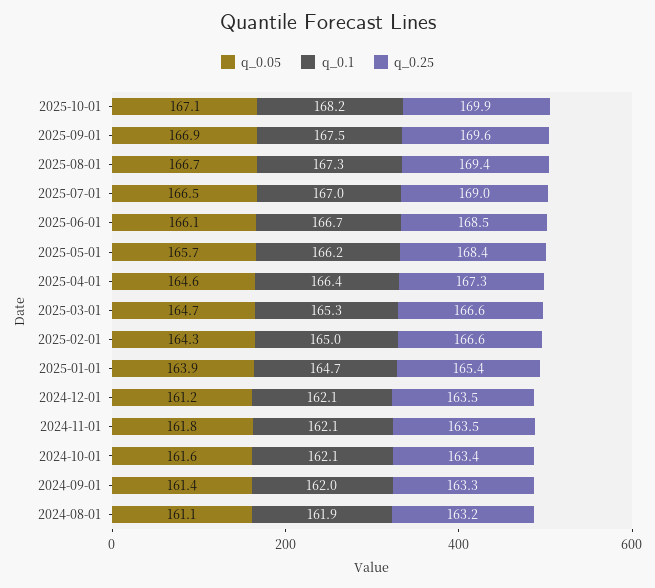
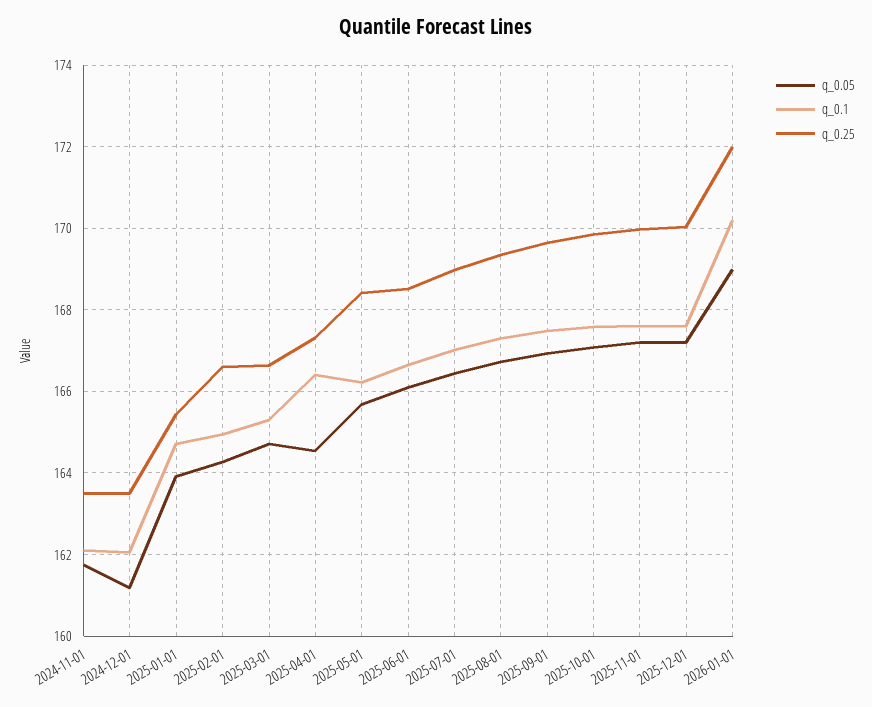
q_0.1, 2025-10-01: 168.2 -> 167.6
q_0.05, 2024-10-01: 161.6 -> none
q_0.1, 2024-10-01: 162.1 -> none
q_0.25, 2024-10-01: 163.4 -> none
q_0.05, 2024-09-01: 161.4 -> none
q_0.1, 2024-09-01: 162 -> none
q_0.25, 2024-09-01: 163.3 -> none
q_0.05, 2024-08-01: 161.1 -> none
q_0.1, 2024-08-01: 161.9 -> none
q_0.25, 2024-08-01: 163.2 -> none
q_0.05, 2025-11-01: none -> 167.2
q_0.1, 2025-11-01: none -> 167.6
q_0.25, 2025-11-01: none -> 170
q_0.05, 2025-12-01: none -> 167.2
q_0.1, 2025-12-01: none -> 167.6
q_0.25, 2025-12-01: none -> 170
q_0.05, 2026-01-01: none -> 169
q_0.1, 2026-01-01: none -> 170.2
q_0.25, 2026-01-01: none -> 172

